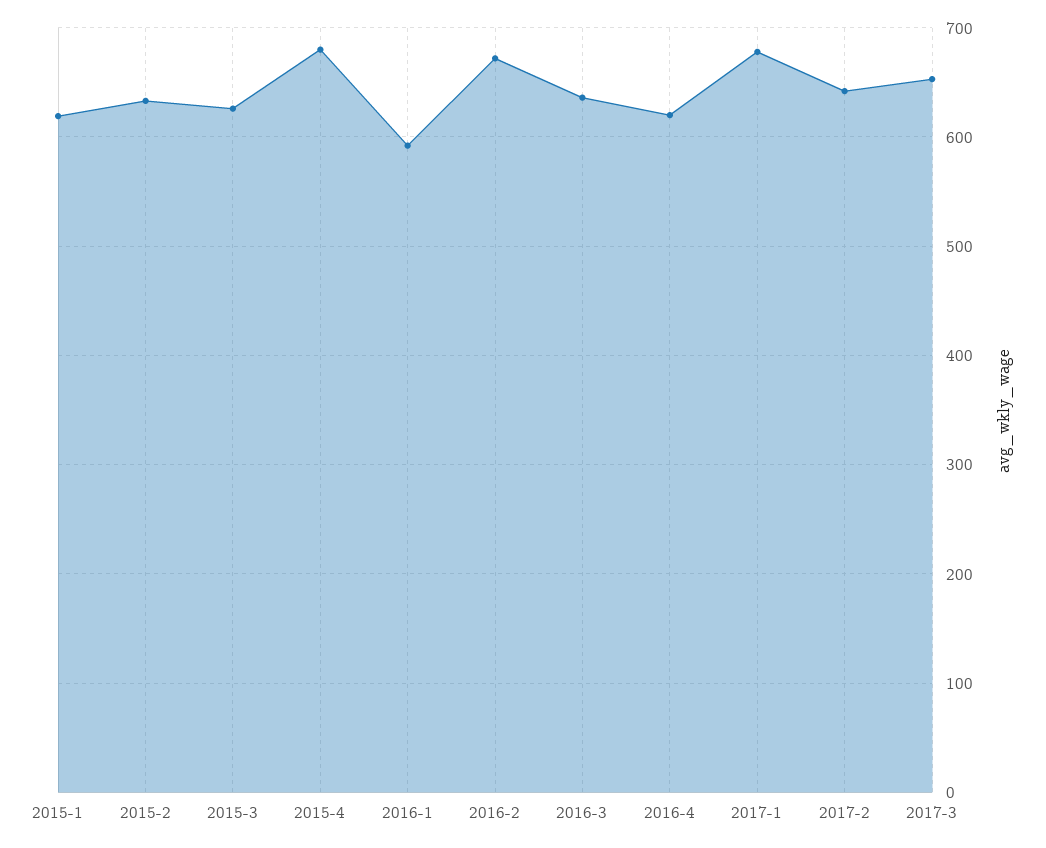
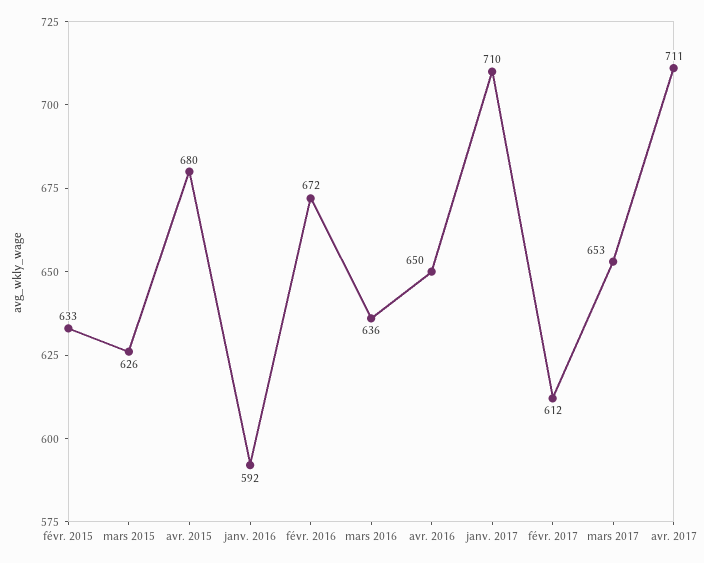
2015-1: 620 -> none
2016-4: 620 -> 650
2017-1: 680 -> 710
2017-2: 640 -> 612
avr. 2017: none -> 711

